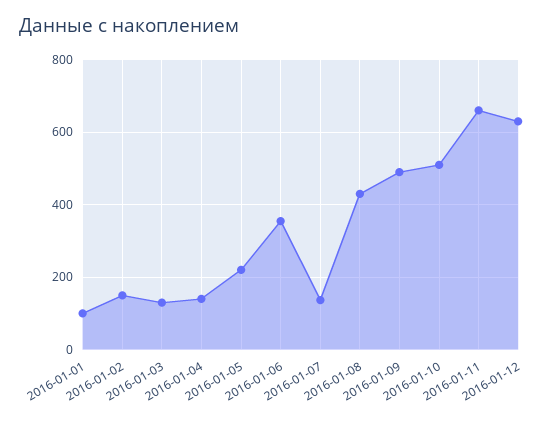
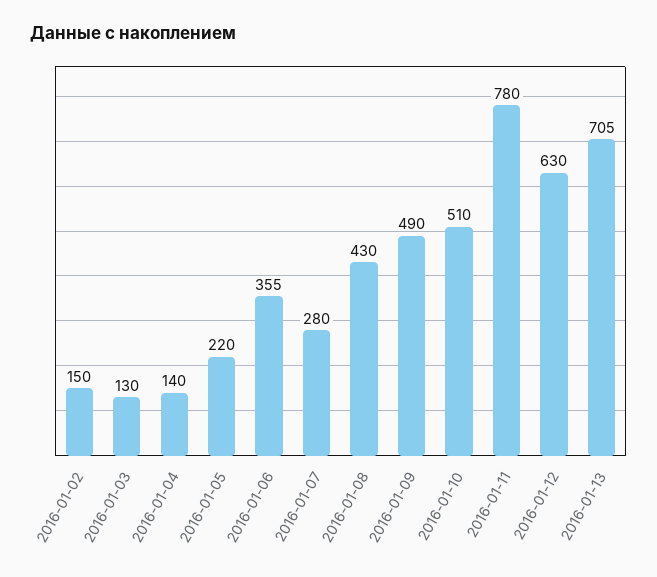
2016-01-01: 100 -> none
2016-01-07: 140 -> 280
2016-01-11: 660 -> 780
2016-01-13: none -> 705

